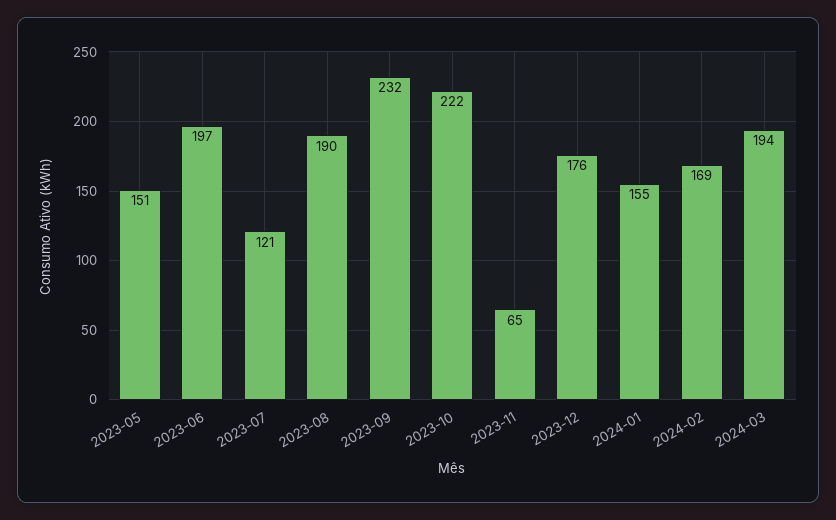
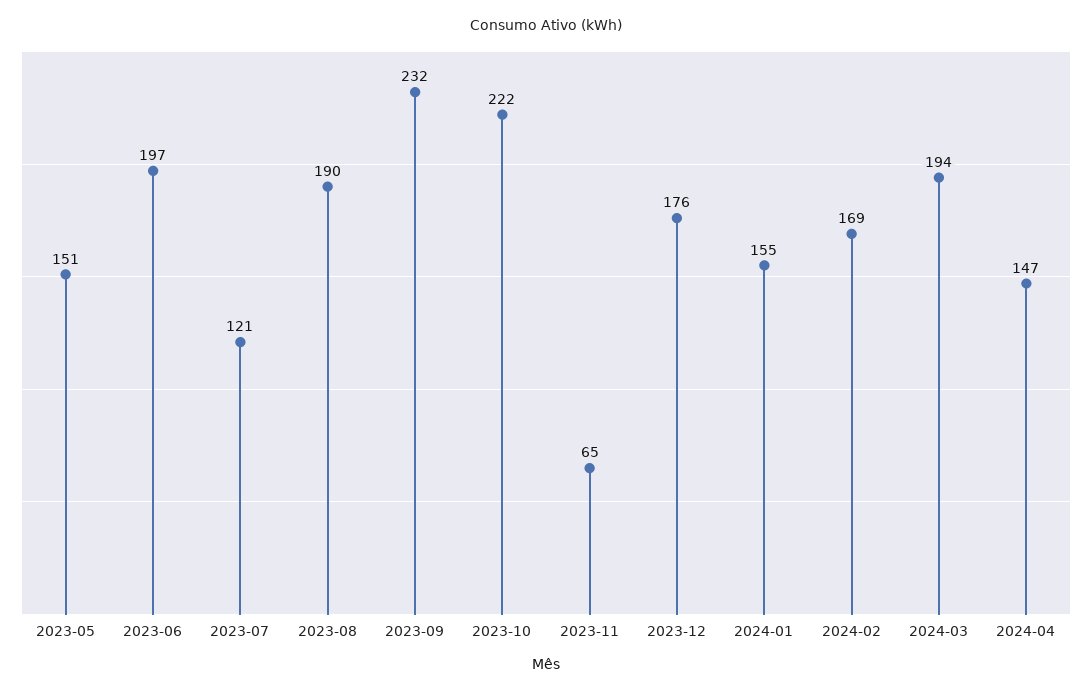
2024-04: none -> 147

